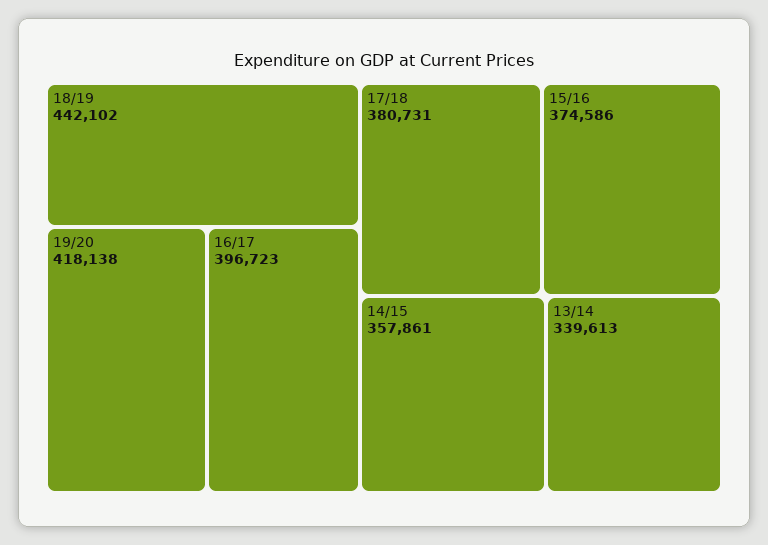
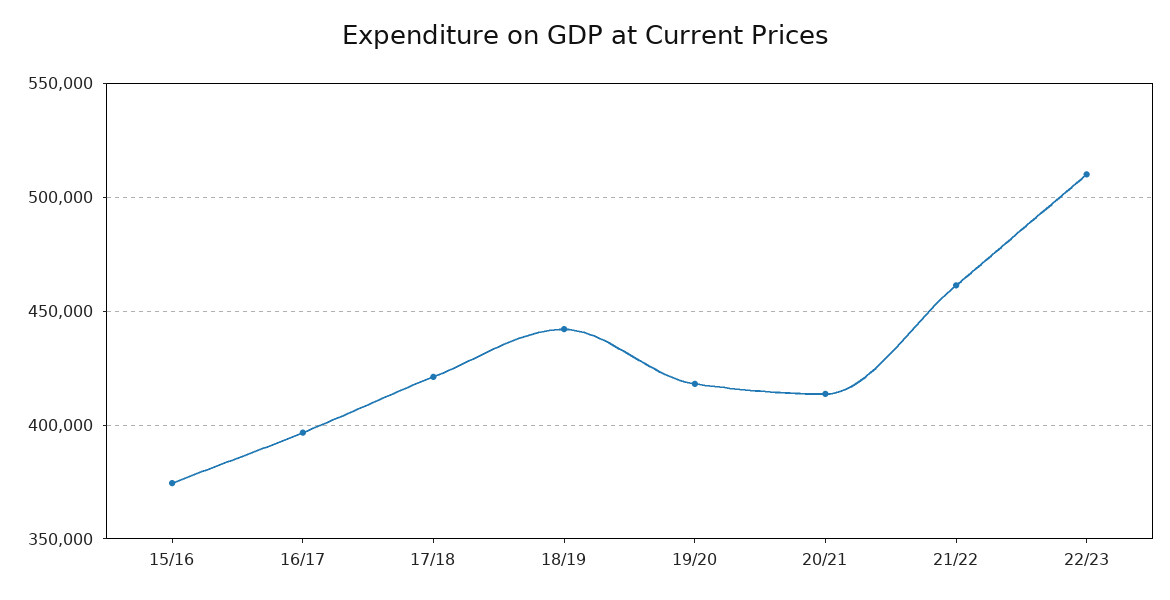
17/18: 380731 -> 420000
14/15: 357861 -> none
13/14: 339613 -> none
20/21: none -> 415000
21/22: none -> 460000
22/23: none -> 510000

